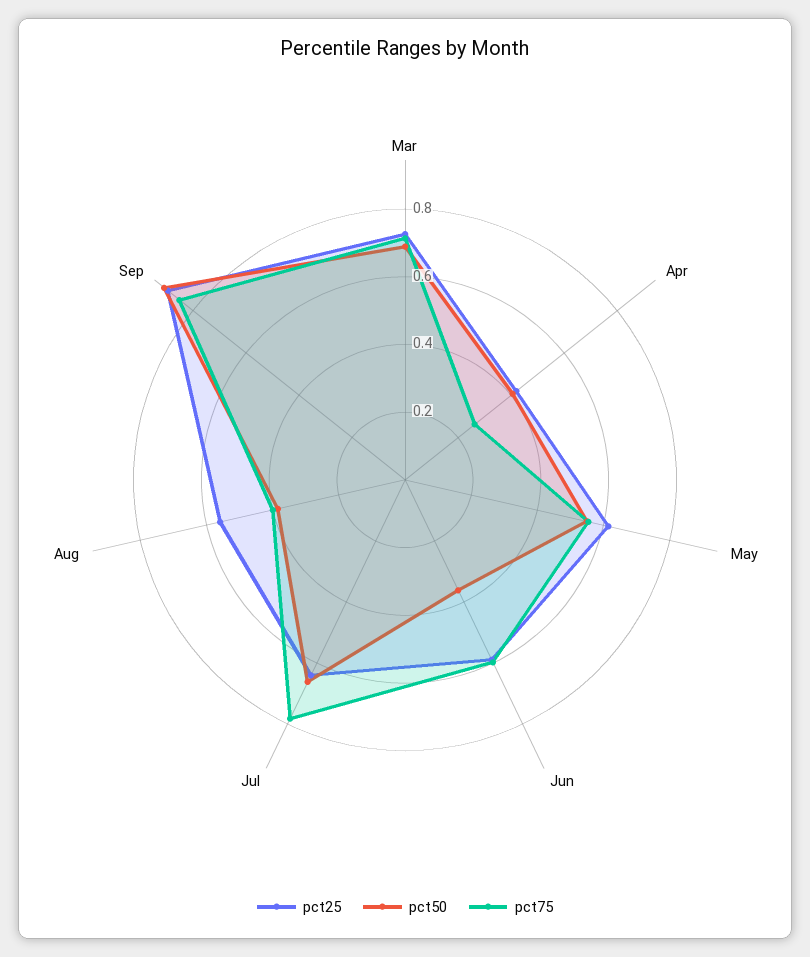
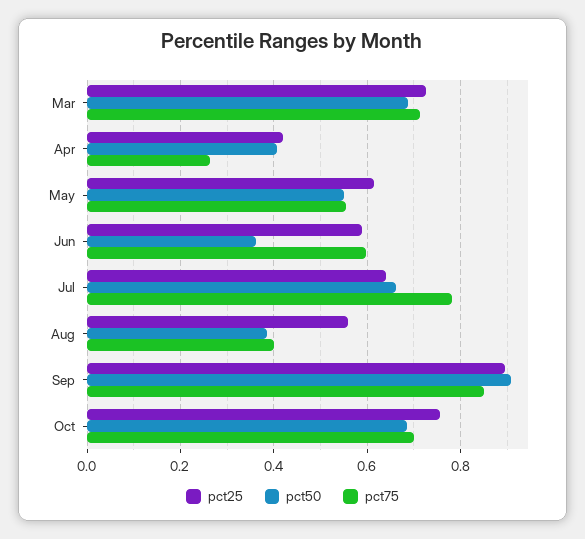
pct25, Oct: none -> 0.76
pct50, Oct: none -> 0.68
pct75, Oct: none -> 0.7

